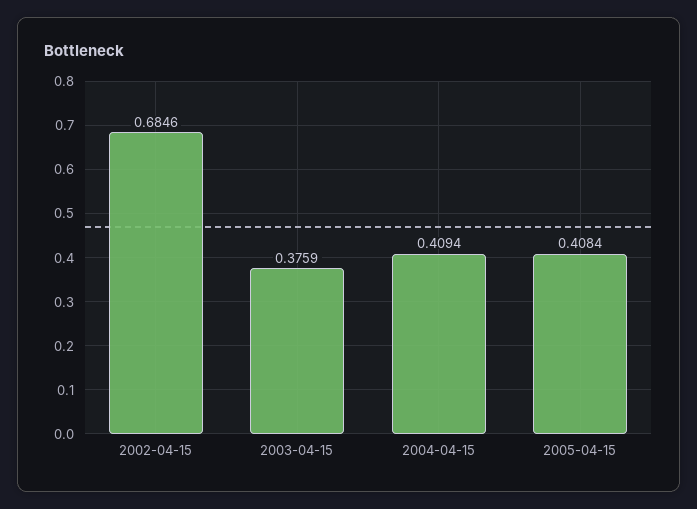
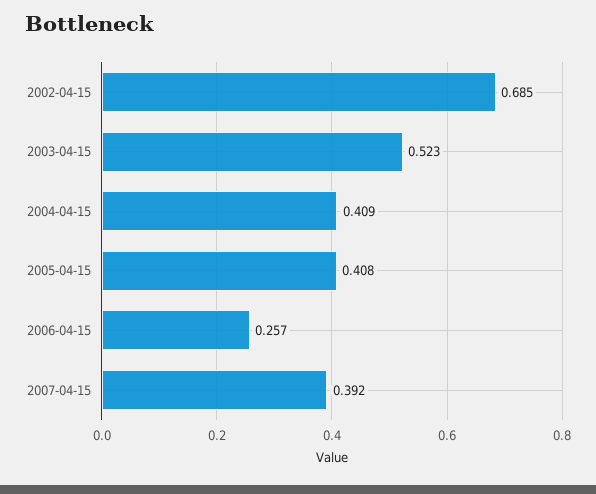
2003-04-15: 0.3759 -> 0.523
2006-04-15: none -> 0.257
2007-04-15: none -> 0.392

